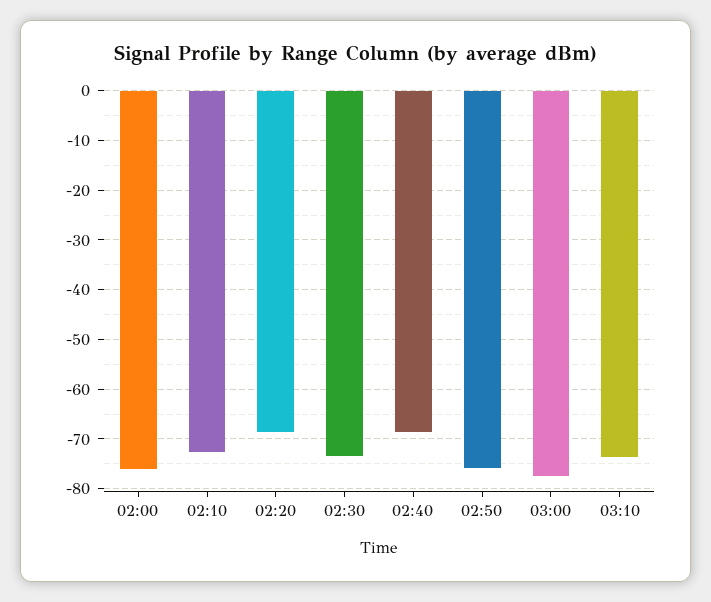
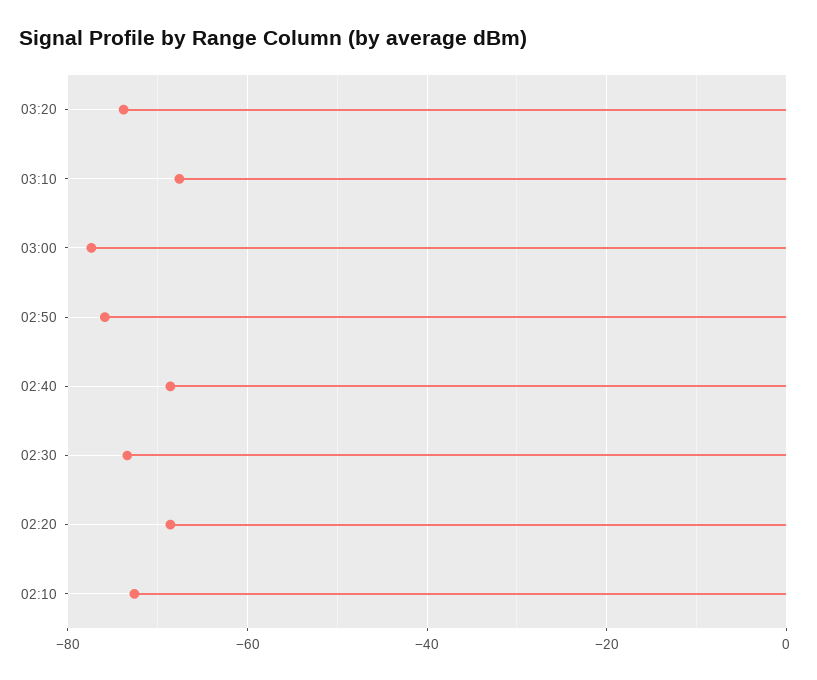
02:00: -76 -> none
03:10: -74 -> -68
03:20: none -> -74

